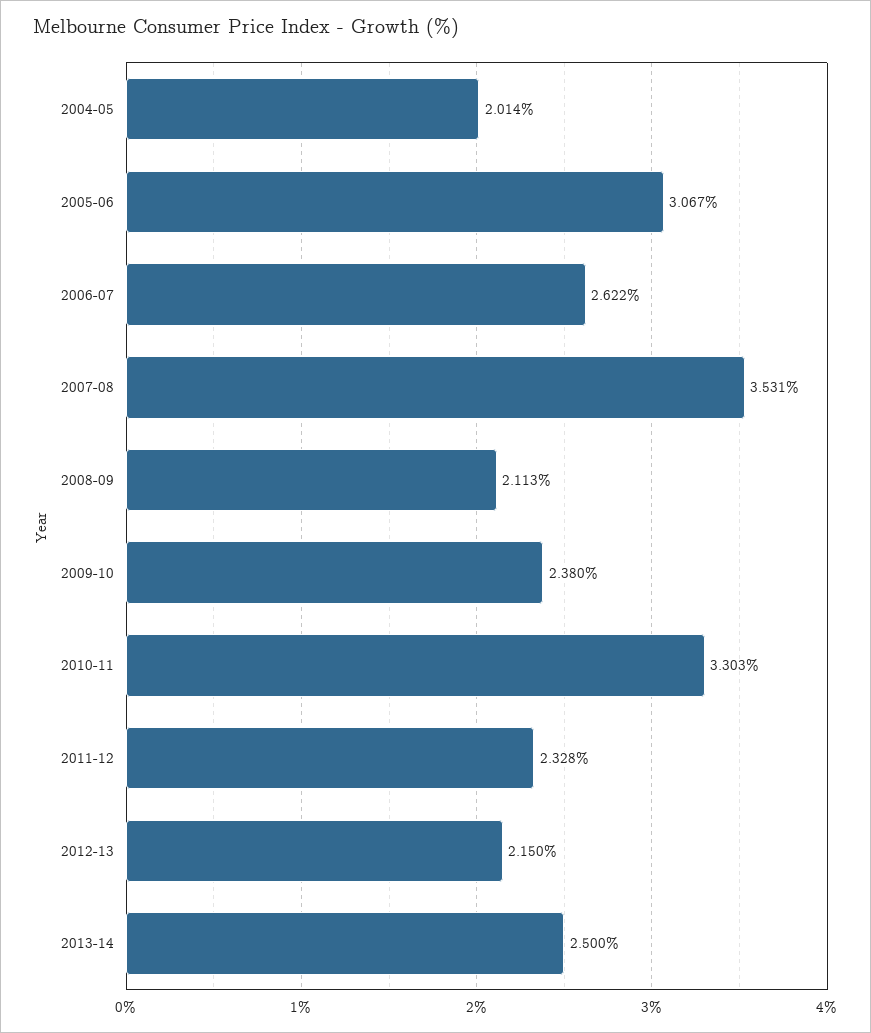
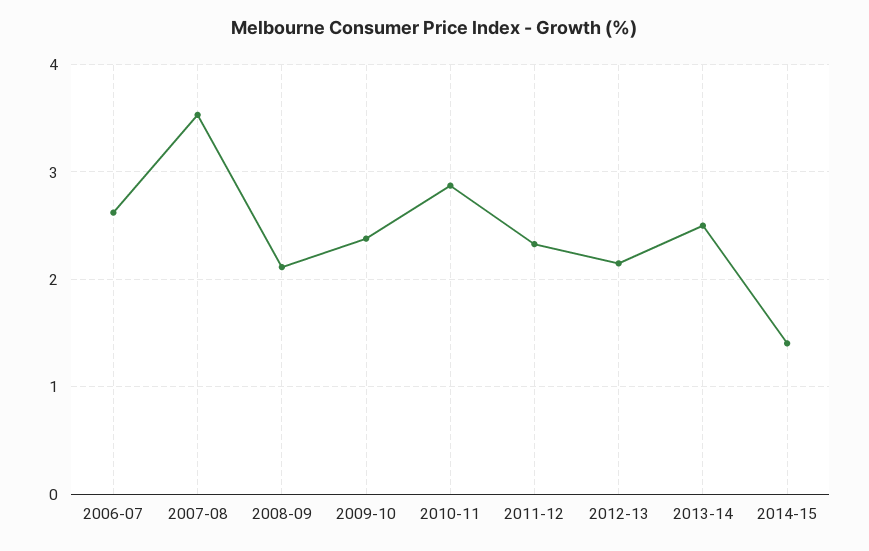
2004-05: 2.014 -> none
2005-06: 3.067 -> none
2010-11: 3.303 -> 2.9
2014-15: none -> 1.4

